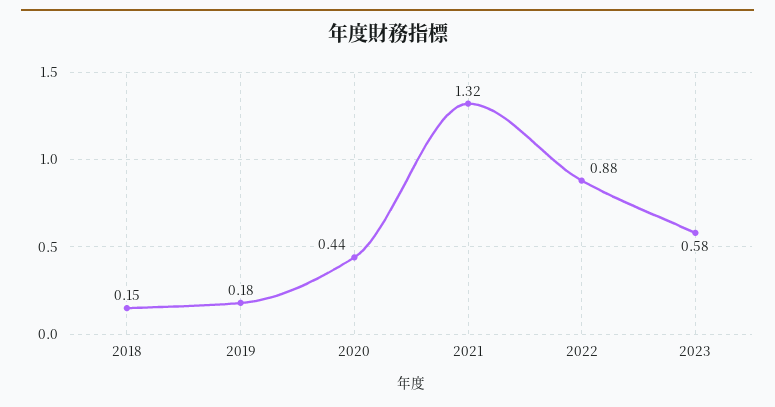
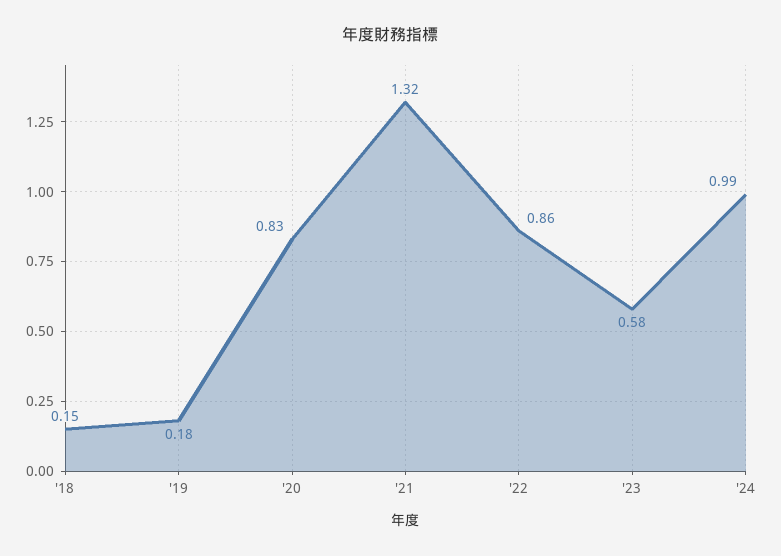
2020: 0.44 -> 0.83
2022: 0.88 -> 0.86
'24: none -> 0.99

